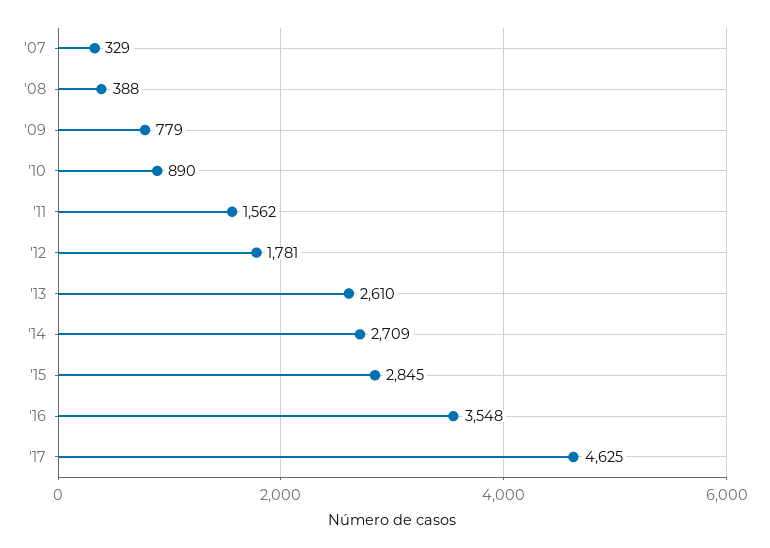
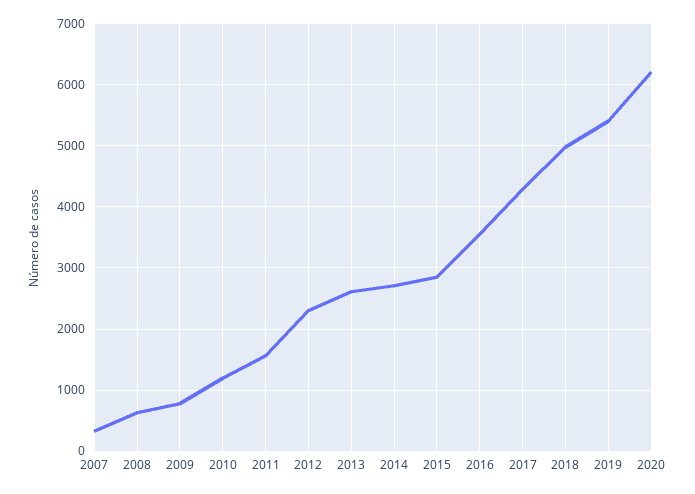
'08: 388 -> 600
'10: 890 -> 1200
'12: 1781 -> 2300
'17: 4625 -> 4300
2018: none -> 5000
2019: none -> 5400
2020: none -> 6200

